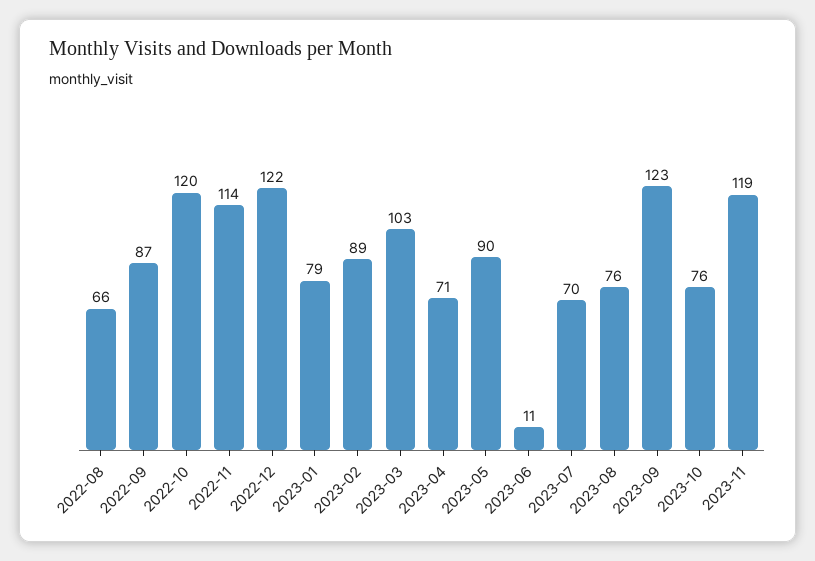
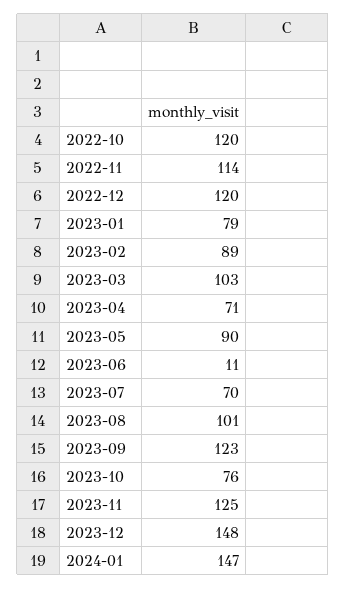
2022-08: 66 -> none
2022-09: 87 -> none
2022-12: 122 -> 120
2023-08: 76 -> 101
2023-11: 119 -> 125
2023-12: none -> 148
2024-01: none -> 147

